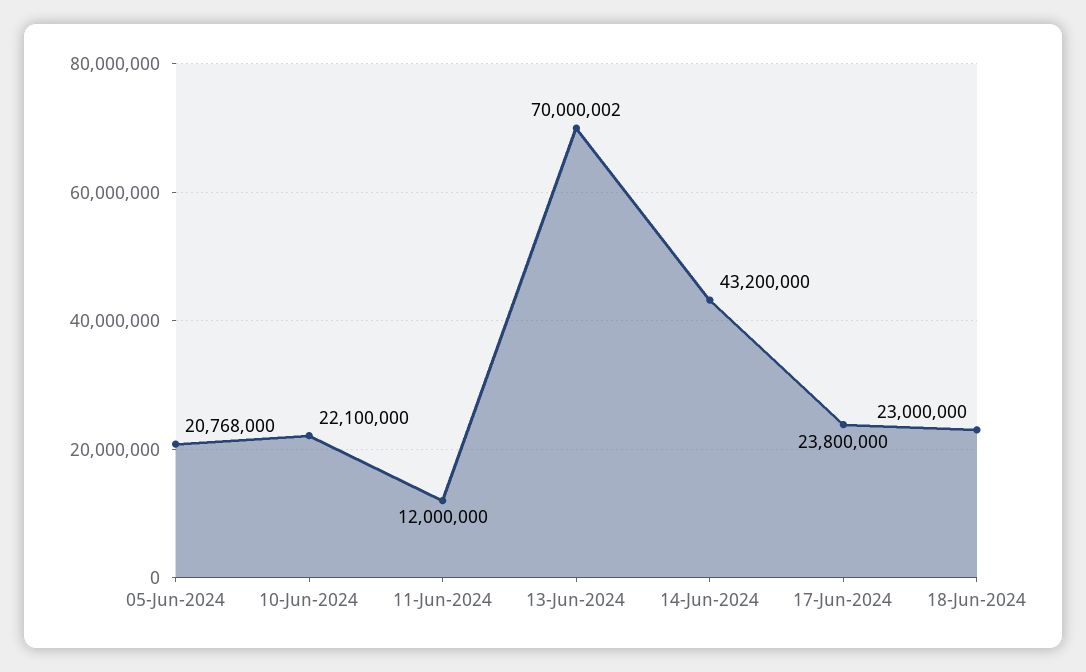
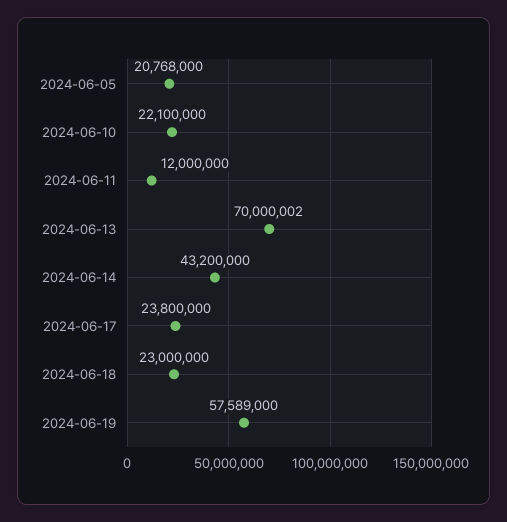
2024-06-19: none -> 57589000

